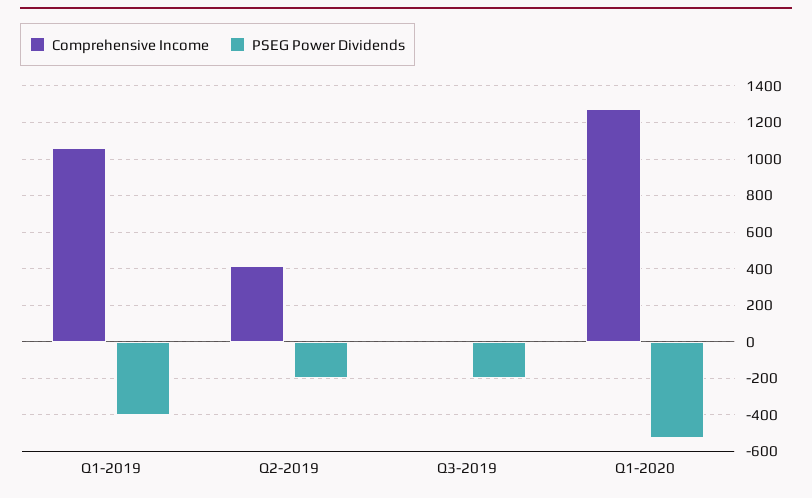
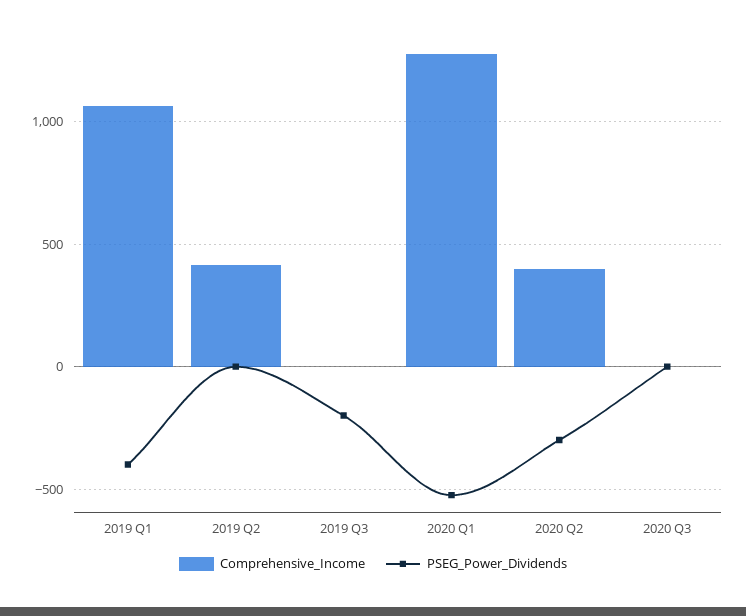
PSEG Power Dividends, Q2-2019: -200 -> 0
Comprehensive Income, 2020 Q2: none -> 400
PSEG Power Dividends, 2020 Q2: none -> -300
Comprehensive Income, 2020 Q3: none -> 0
PSEG Power Dividends, 2020 Q3: none -> 0

